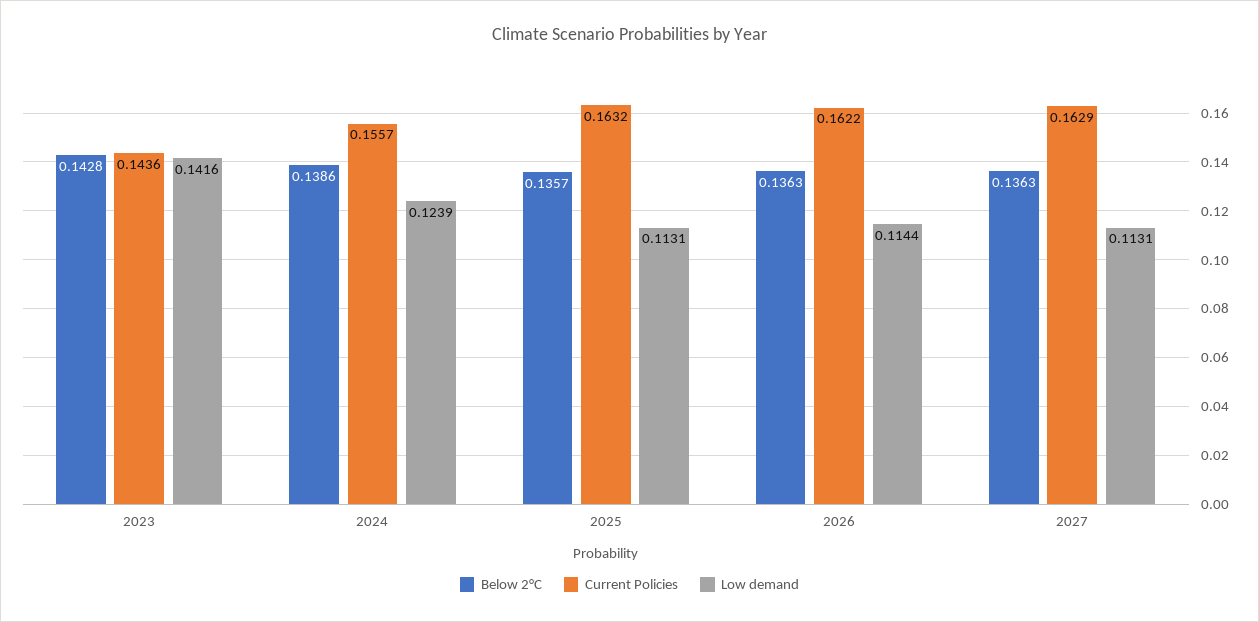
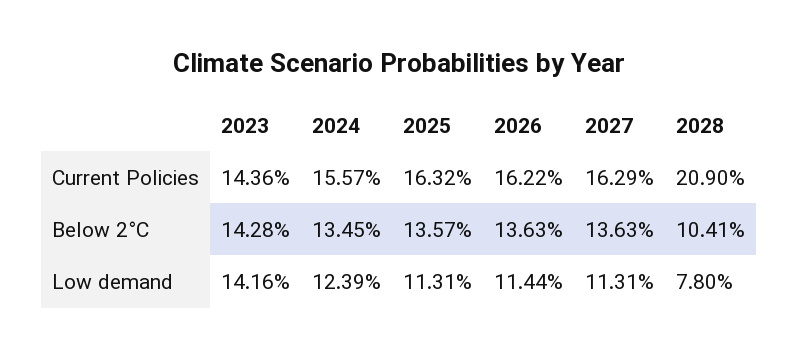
Below 2°C, 2024: 0.1386 -> 0.1345
Current Policies, 2028: none -> 0.209
Below 2°C, 2028: none -> 0.1041
Low demand, 2028: none -> 0.078

